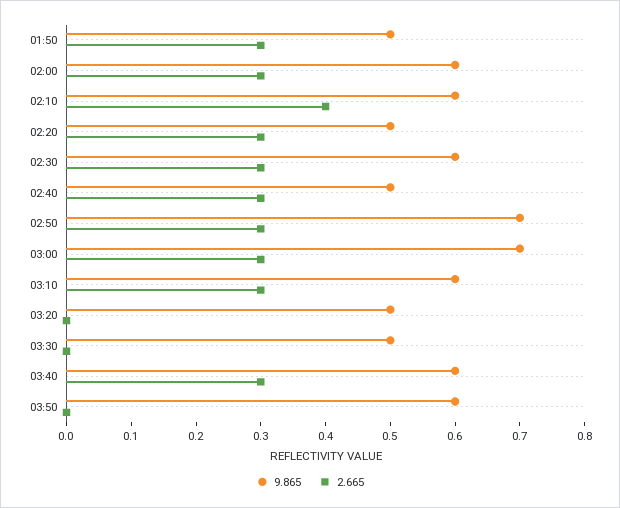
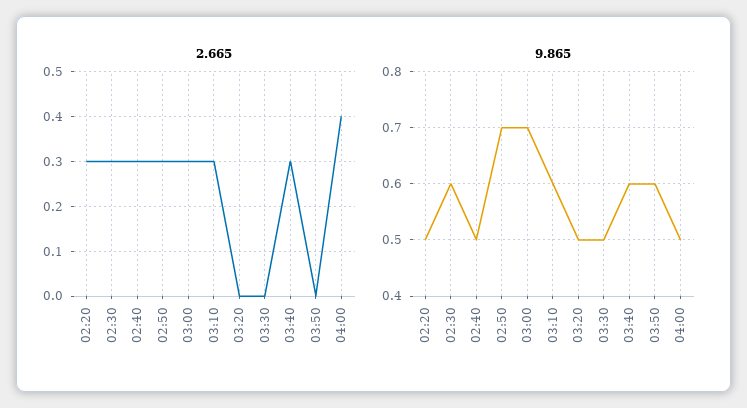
9.865, 01:50: 0.5 -> none
2.665, 01:50: 0.3 -> none
9.865, 02:00: 0.6 -> none
2.665, 02:00: 0.3 -> none
9.865, 02:10: 0.6 -> none
2.665, 02:10: 0.4 -> none
2.665, 04:00: none -> 0.4
9.865, 04:00: none -> 0.5

